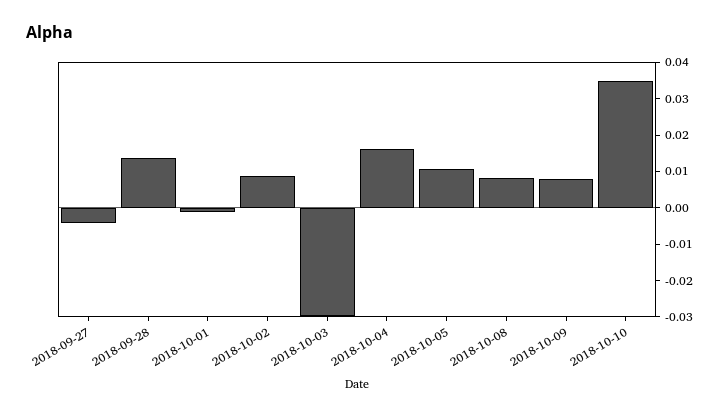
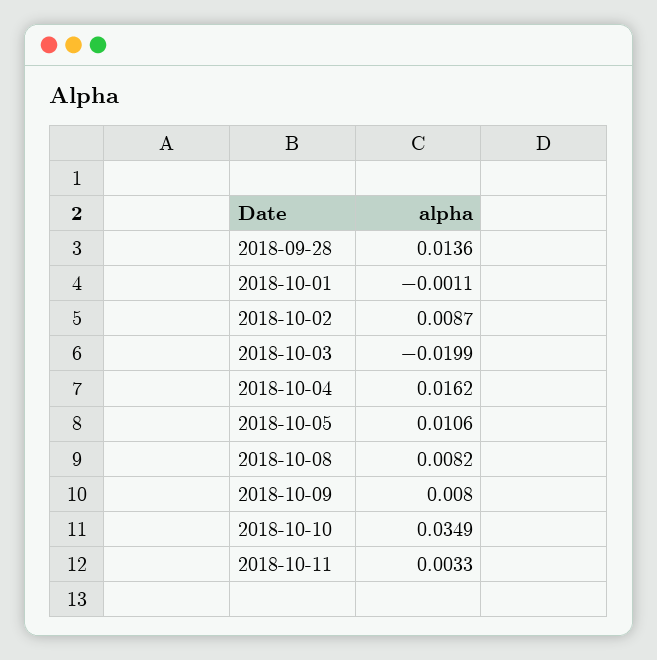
2018-09-27: -0.005 -> none
2018-10-03: -0.03 -> -0.0199
2018-10-11: none -> 0.0033

